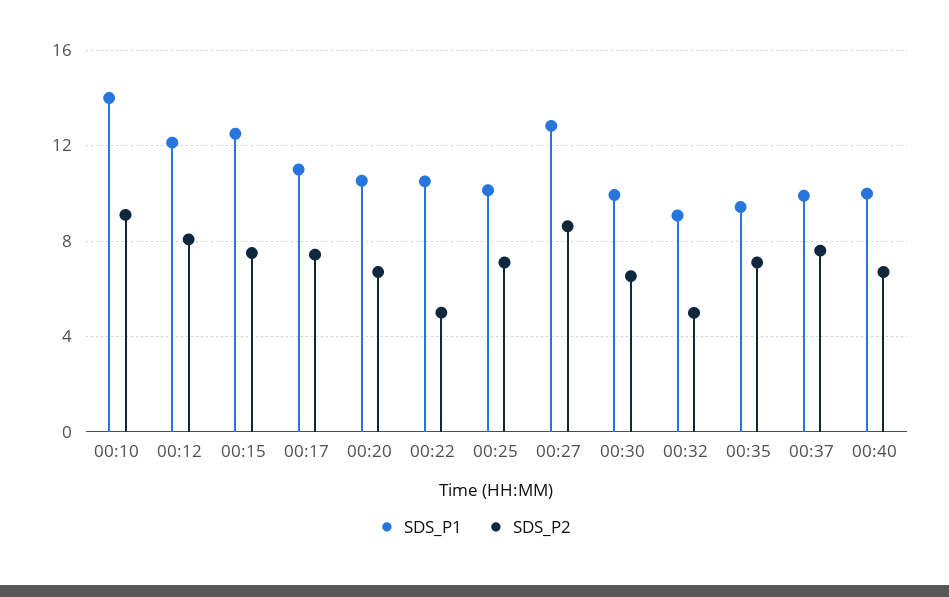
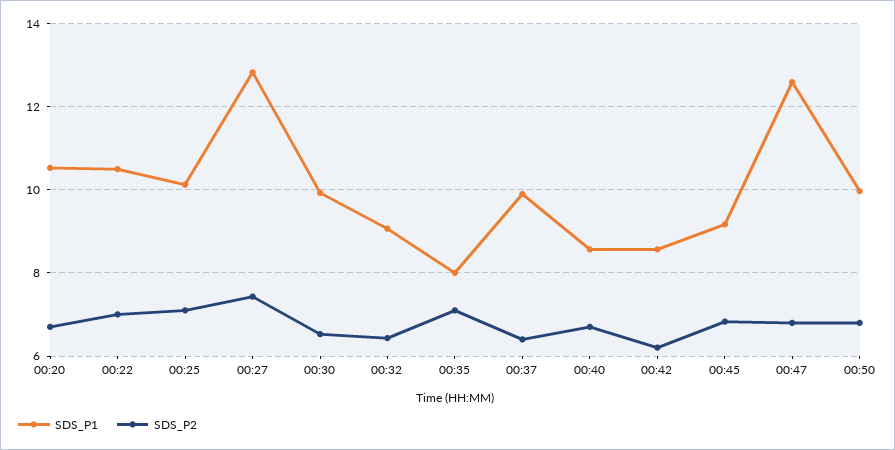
SDS_P1, 00:10: 14 -> none
SDS_P2, 00:10: 9 -> none
SDS_P1, 00:12: 12 -> none
SDS_P2, 00:12: 8 -> none
SDS_P1, 00:15: 12.5 -> none
SDS_P2, 00:15: 7.5 -> none
SDS_P1, 00:17: 11 -> none
SDS_P2, 00:17: 7.5 -> none
SDS_P2, 00:22: 5 -> 7
SDS_P2, 00:27: 8.5 -> 7.4
SDS_P2, 00:32: 5 -> 6.4
SDS_P1, 00:35: 9.5 -> 8
SDS_P2, 00:37: 7.5 -> 6.4
SDS_P1, 00:40: 10 -> 8.6
SDS_P1, 00:42: none -> 8.6
SDS_P2, 00:42: none -> 6.2
SDS_P1, 00:45: none -> 9.2
SDS_P2, 00:45: none -> 6.8
SDS_P1, 00:47: none -> 12.6
SDS_P2, 00:47: none -> 6.8
SDS_P1, 00:50: none -> 10
SDS_P2, 00:50: none -> 6.8

